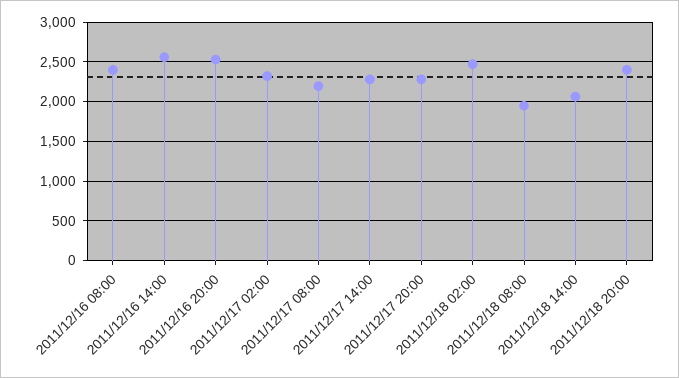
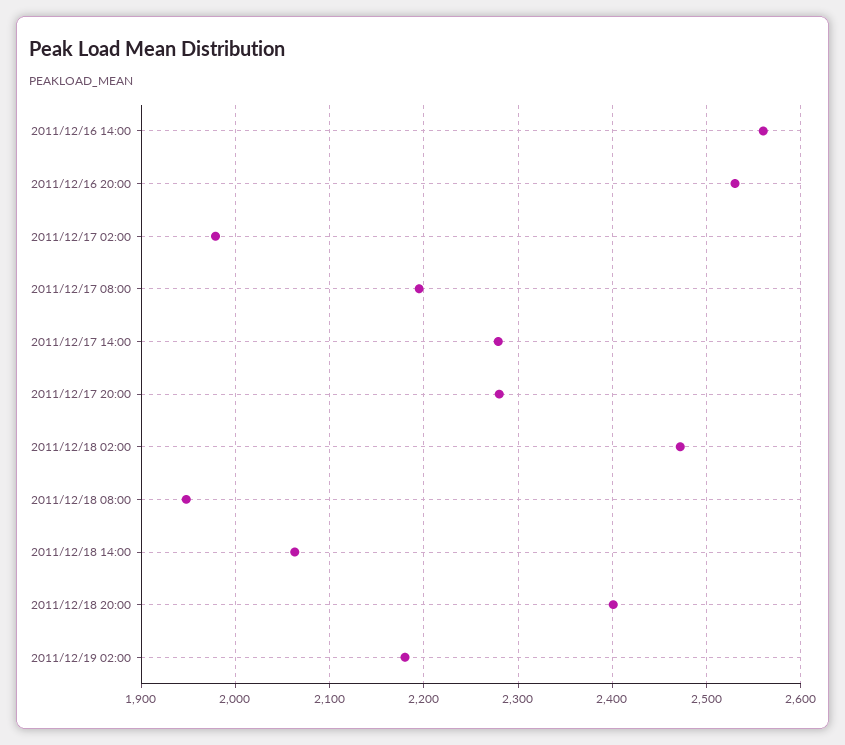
2011/12/16 08:00: 2400 -> none
2011/12/17 02:00: 2300 -> 1980
2011/12/19 02:00: none -> 2180

